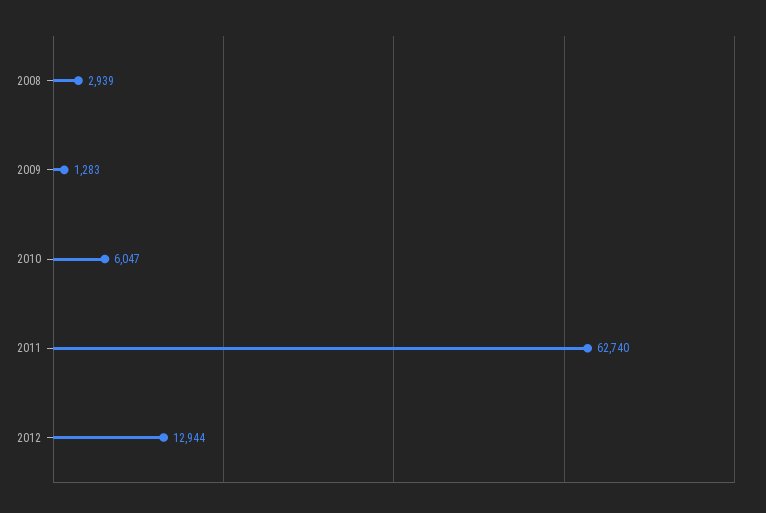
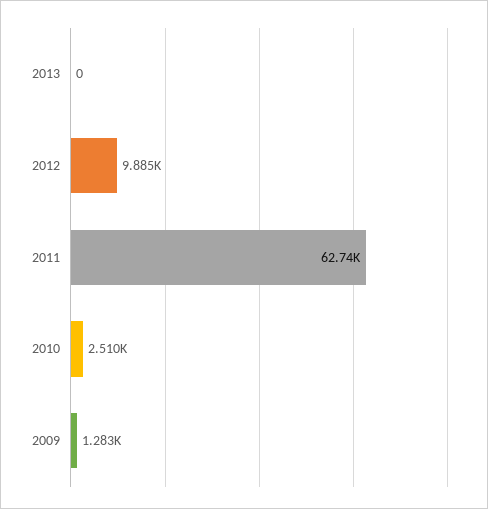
2008: 2939 -> none
2010: 6047 -> 2510
2012: 12944 -> 9885
2013: none -> 0

